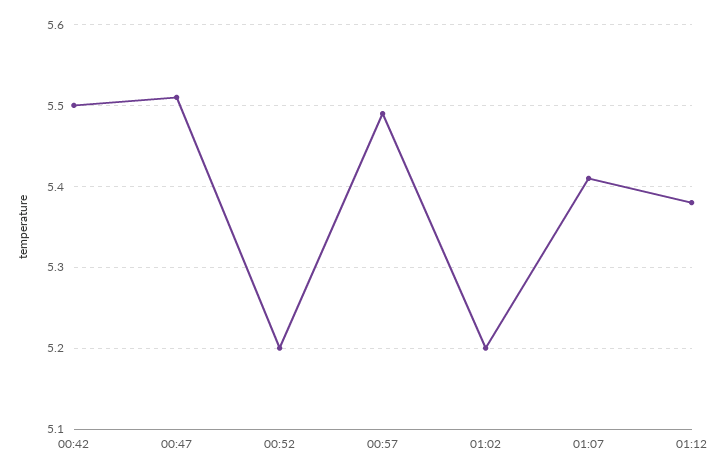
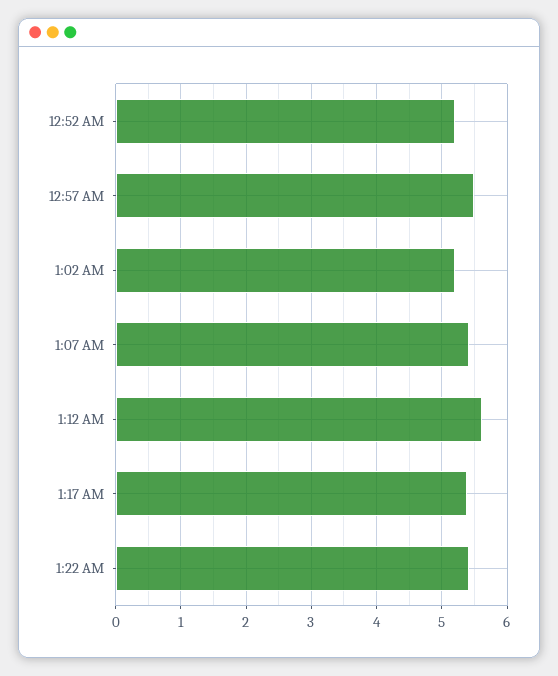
00:42: 5.5 -> none
00:47: 5.51 -> none
01:12: 5.38 -> 5.6
1:17 AM: none -> 5.4
1:22 AM: none -> 5.4

